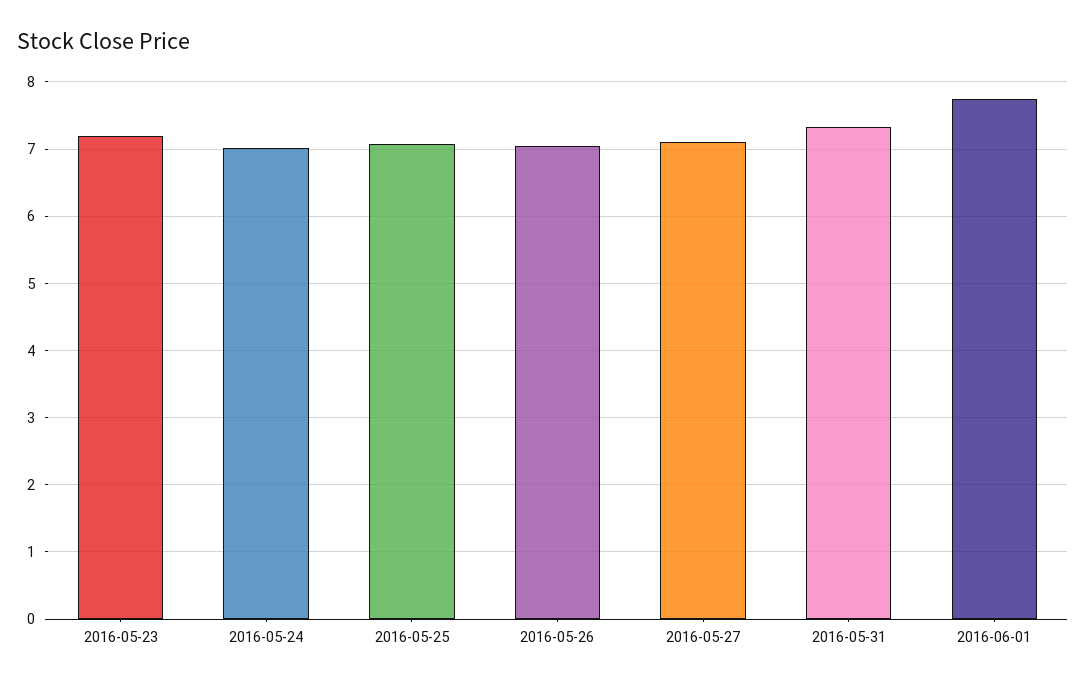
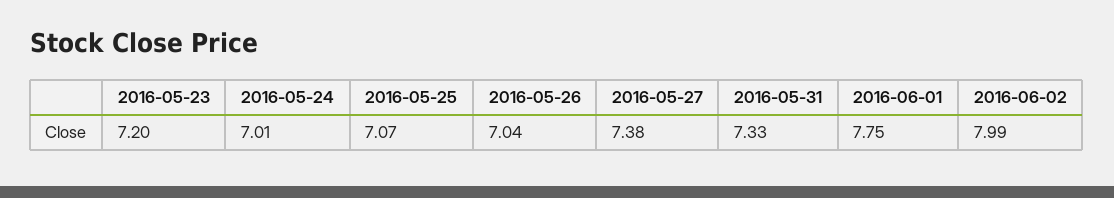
2016-05-27: 7.1 -> 7.38
2016-06-02: none -> 7.99

